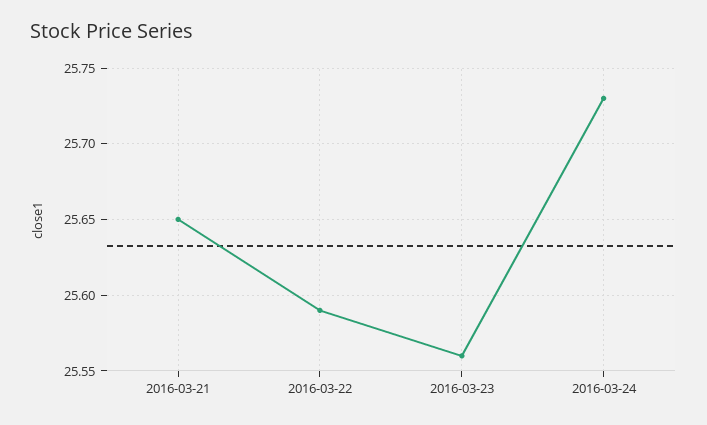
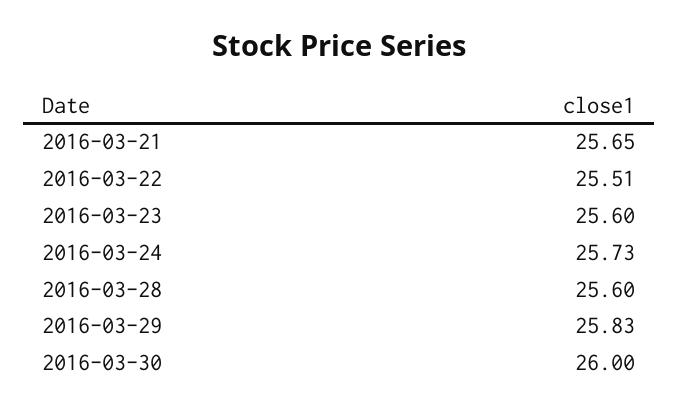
2016-03-22: 25.59 -> 25.51
2016-03-23: 25.56 -> 25.6
2016-03-28: none -> 25.6
2016-03-29: none -> 25.83
2016-03-30: none -> 26

